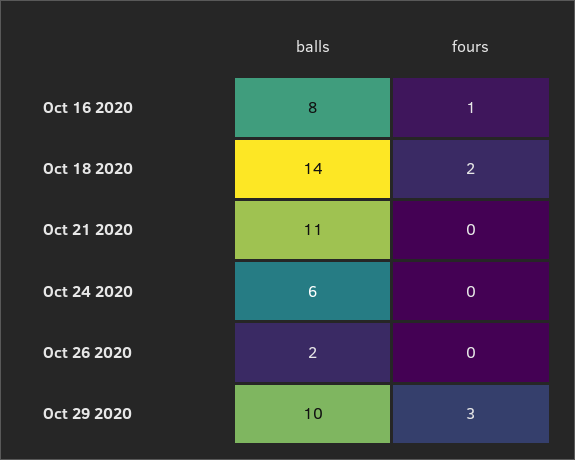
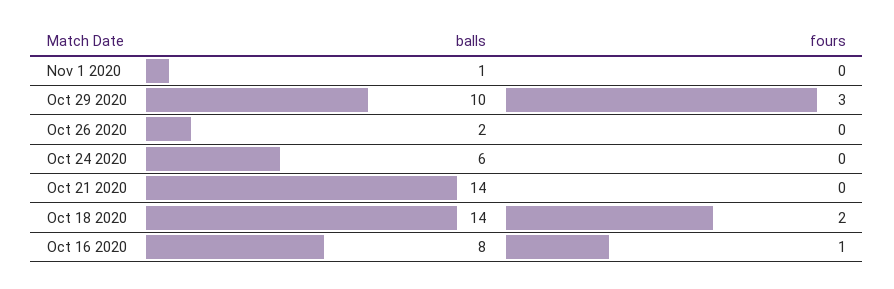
balls, Oct 21 2020: 11 -> 14
balls, Nov 1 2020: none -> 1
fours, Nov 1 2020: none -> 0

